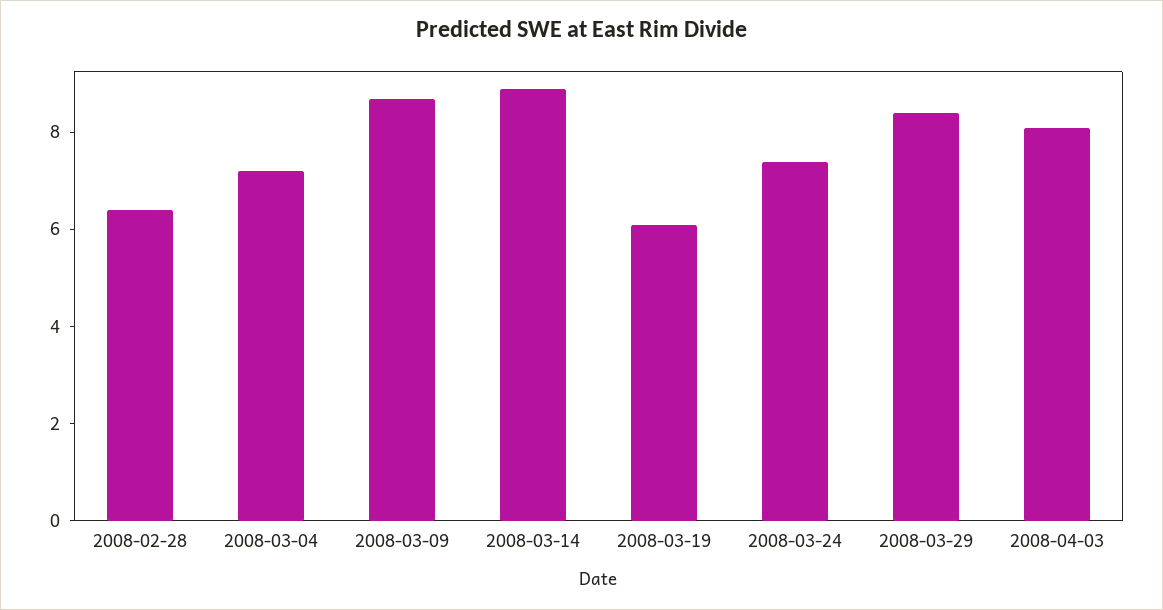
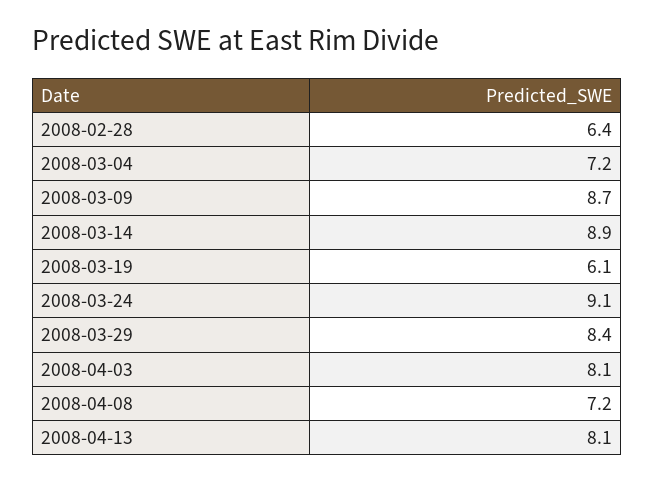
2008-03-24: 7.5 -> 9.1
2008-04-08: none -> 7.2
2008-04-13: none -> 8.1

